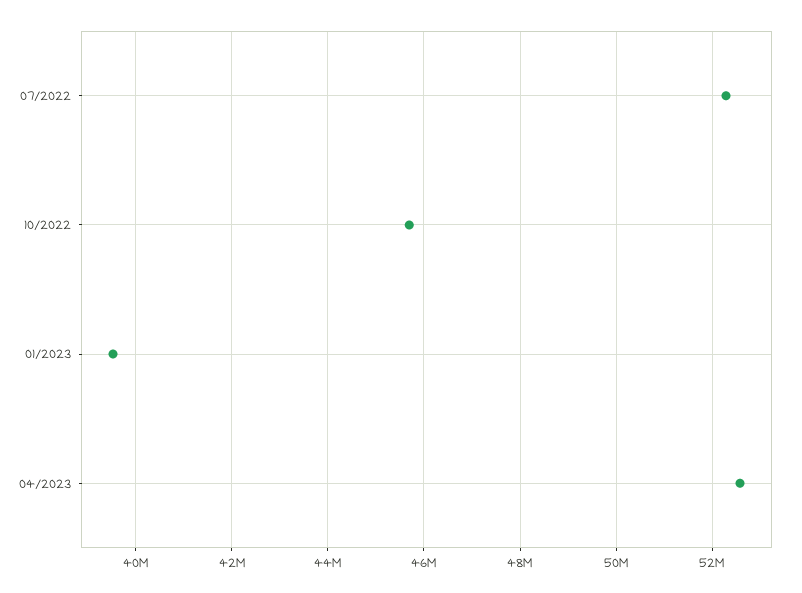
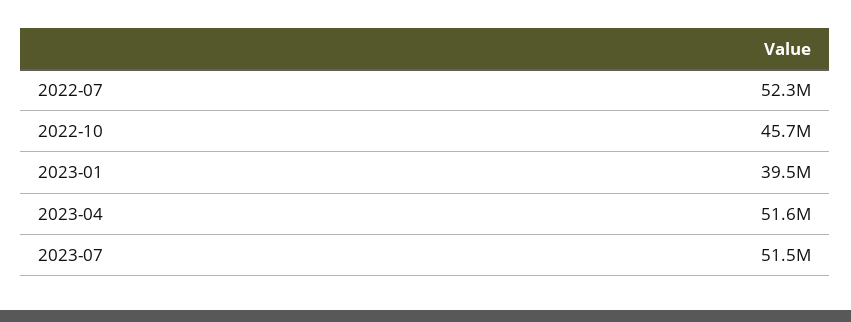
04/2023: 52600000 -> 51600000
2023-07: none -> 51500000

